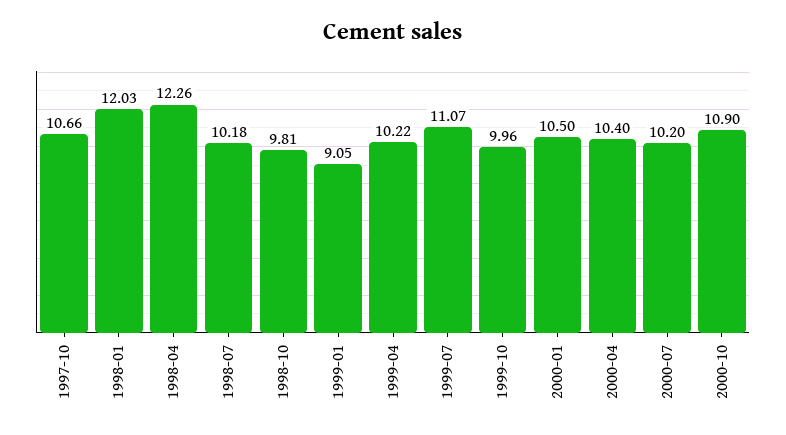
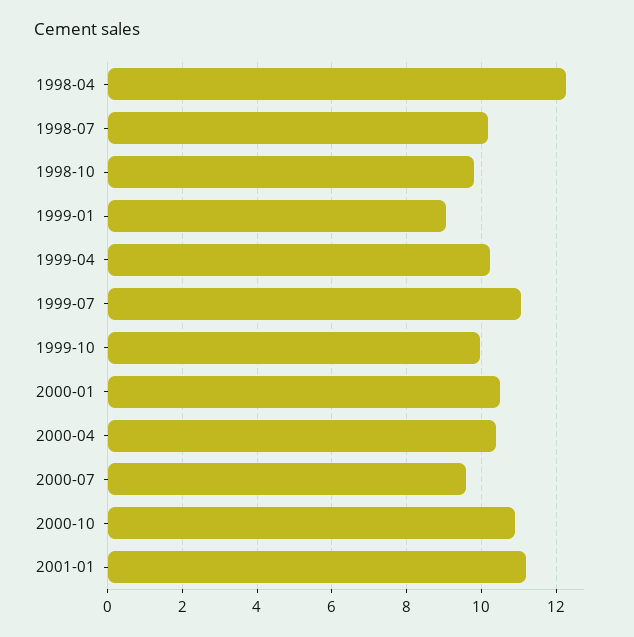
1997-10: 10.66 -> none
1998-01: 12.03 -> none
2000-07: 10.2 -> 9.6
2001-01: none -> 11.2

